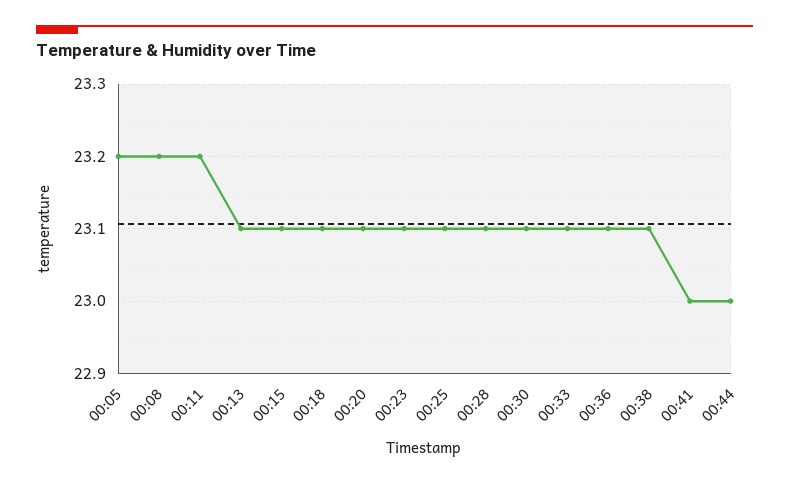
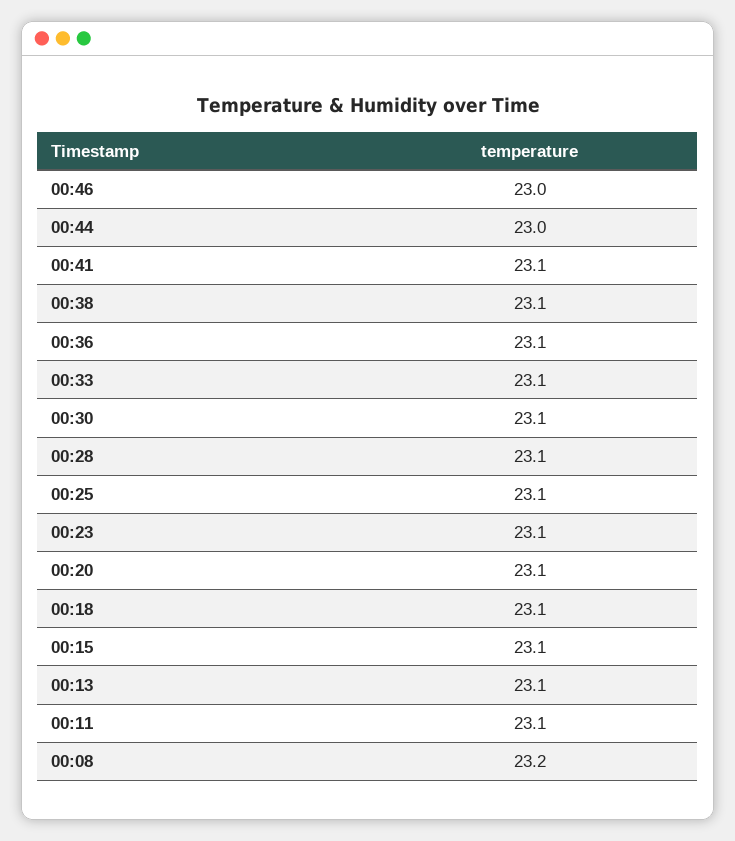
00:05: 23.2 -> none
00:11: 23.2 -> 23.1
00:41: 23 -> 23.1
00:46: none -> 23

